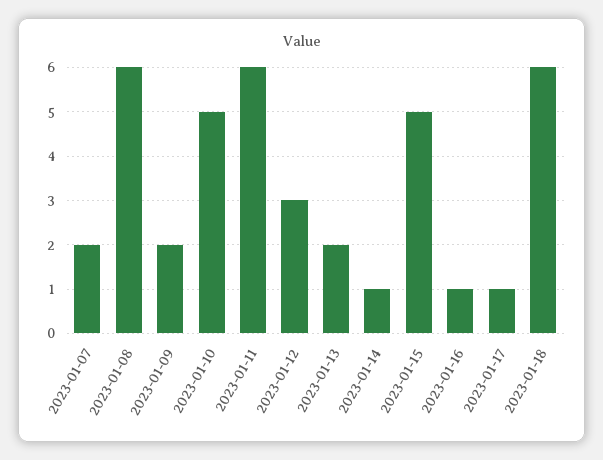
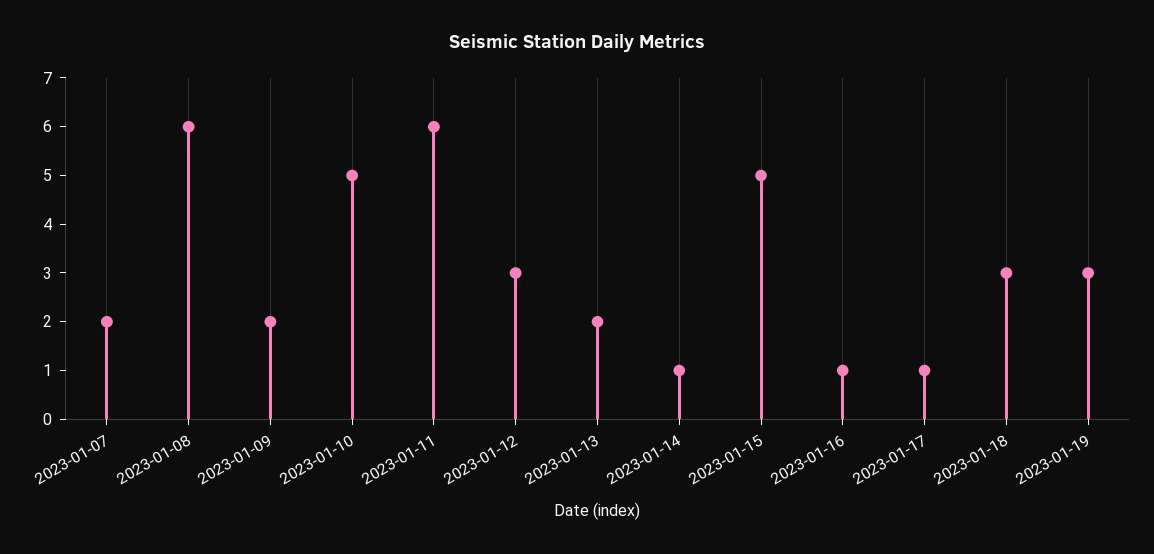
2023-01-18: 6 -> 3
2023-01-19: none -> 3

